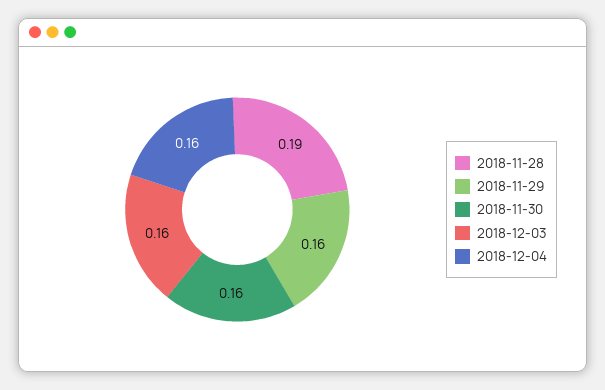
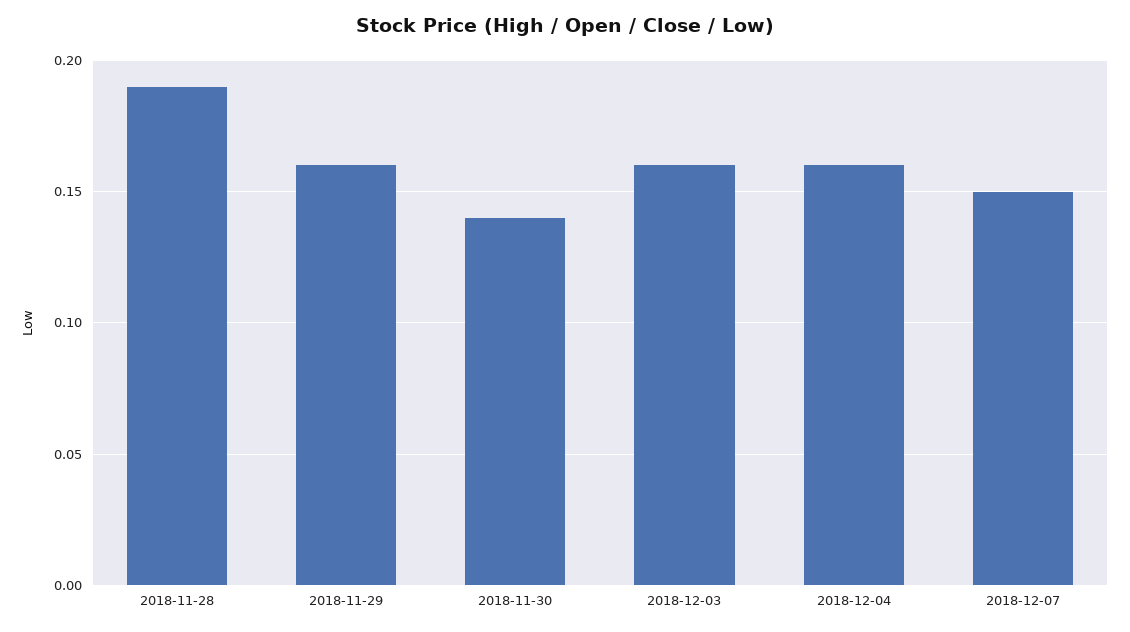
2018-11-30: 0.16 -> 0.14
2018-12-07: none -> 0.15

